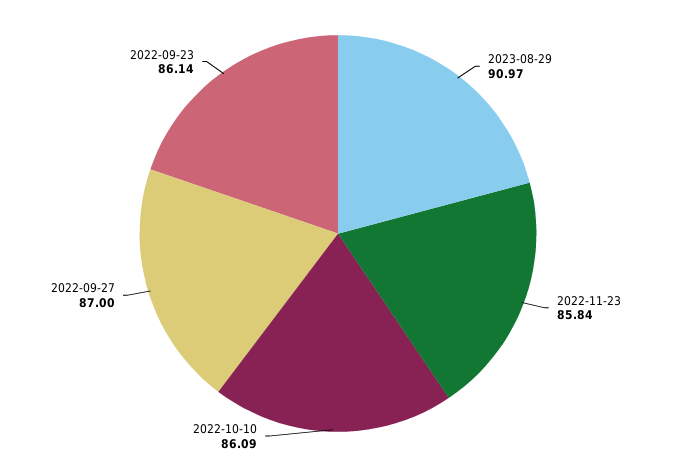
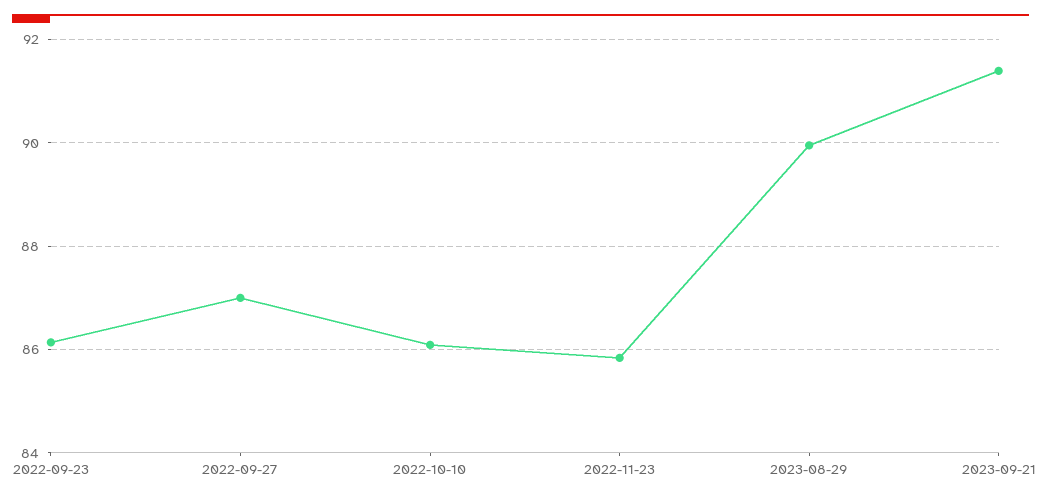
2023-08-29: 90.97 -> 90
2023-09-21: none -> 91.4

